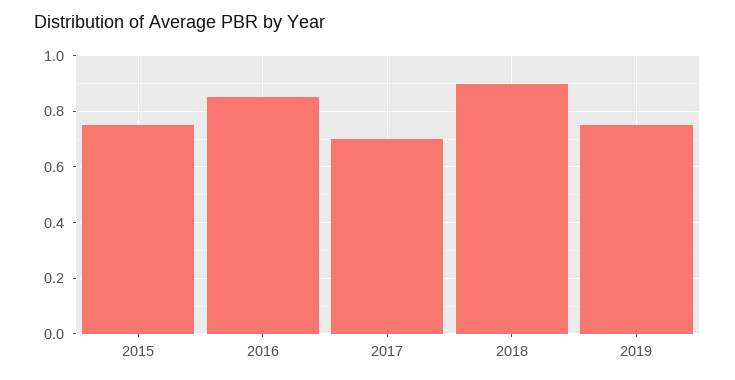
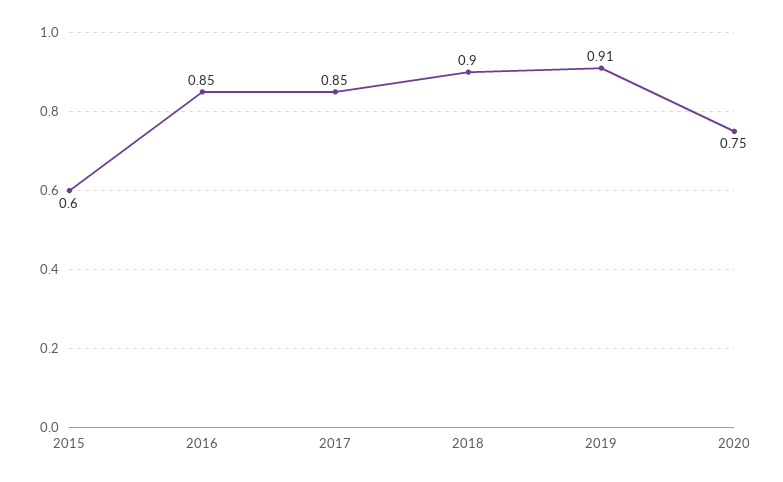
2015: 0.75 -> 0.6
2017: 0.7 -> 0.85
2019: 0.75 -> 0.91
2020: none -> 0.75

